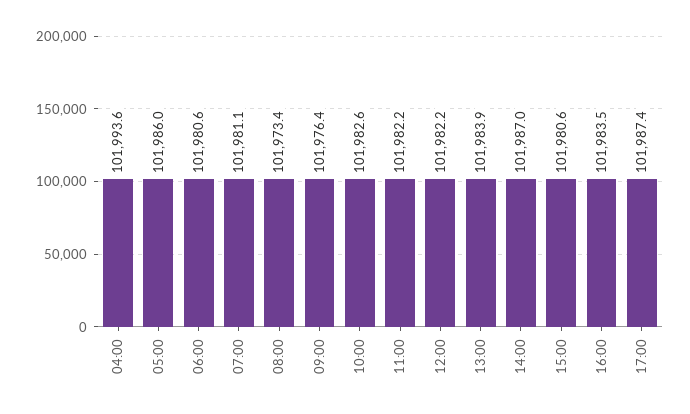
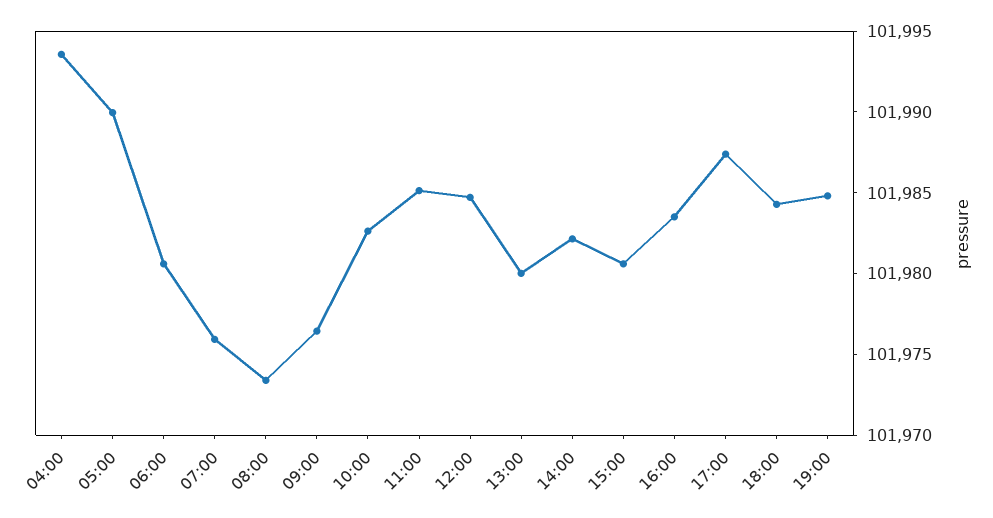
05:00: 101986 -> 101990
07:00: 101981.1 -> 101976
11:00: 101982.2 -> 101985
12:00: 101982.2 -> 101985
13:00: 101983.9 -> 101980
14:00: 101987 -> 101982
18:00: none -> 101984
19:00: none -> 101985

